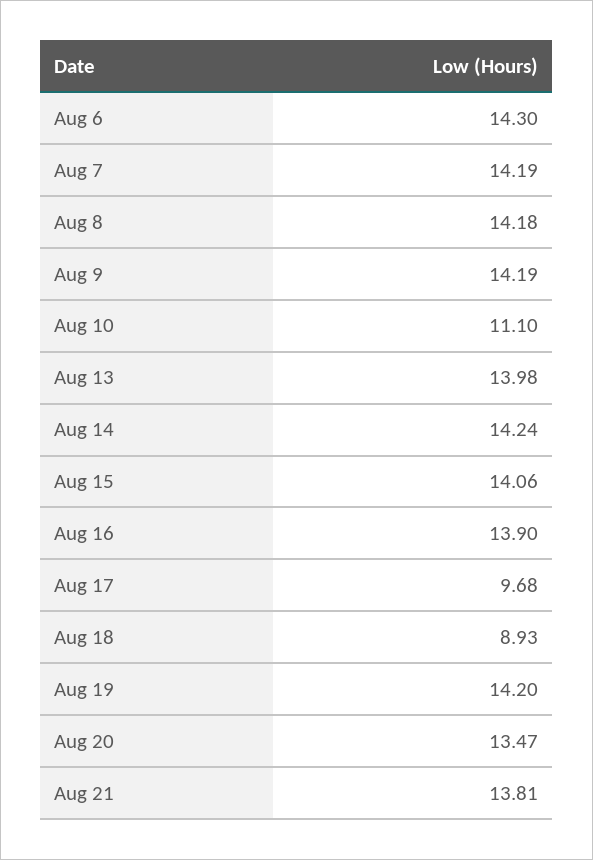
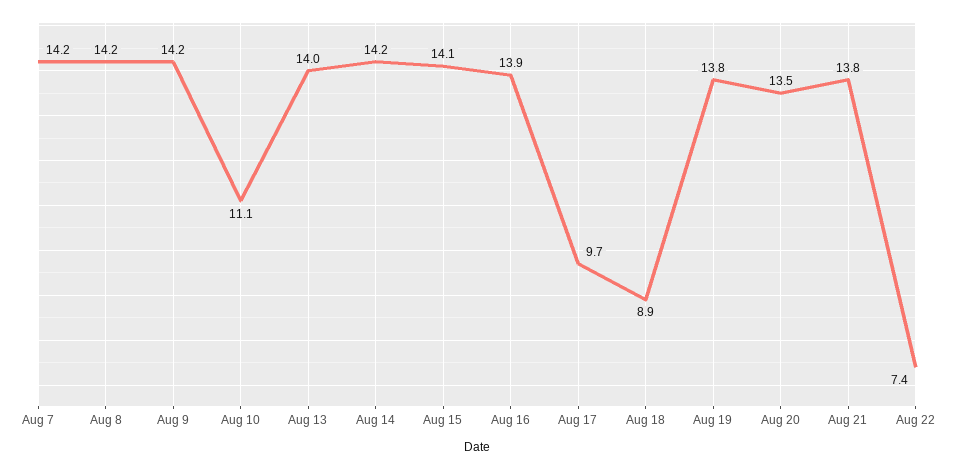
Aug 6: 14.3 -> none
Aug 19: 14.2 -> 13.8
Aug 22: none -> 7.4

